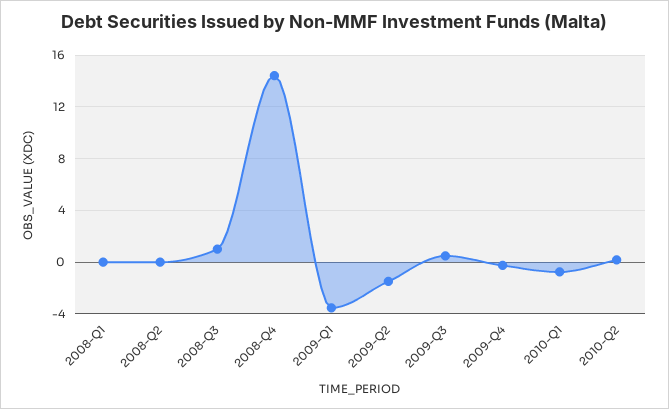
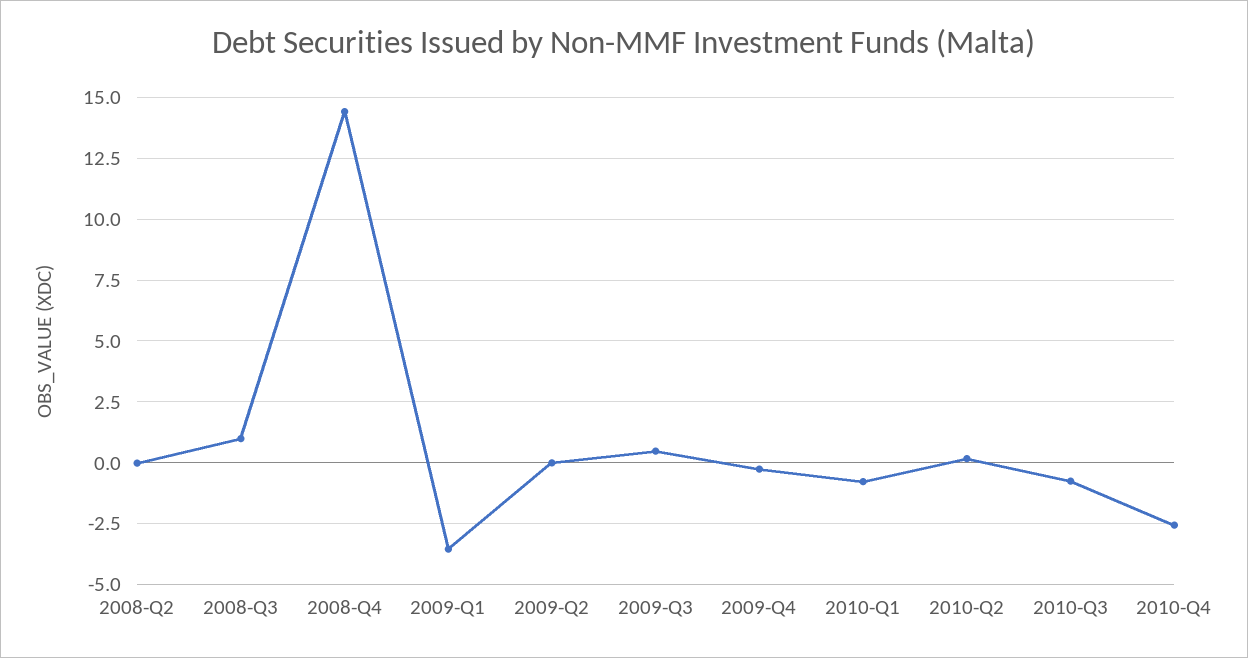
2008-Q1: 0 -> none
2009-Q2: -1.5 -> 0
2010-Q3: none -> -0.75
2010-Q4: none -> -2.5

